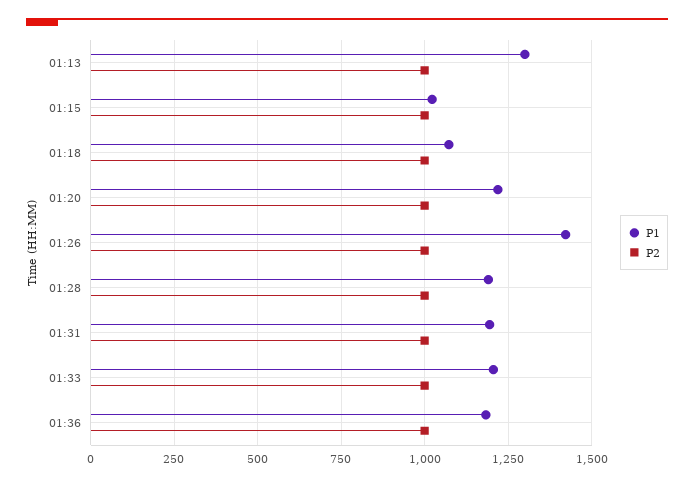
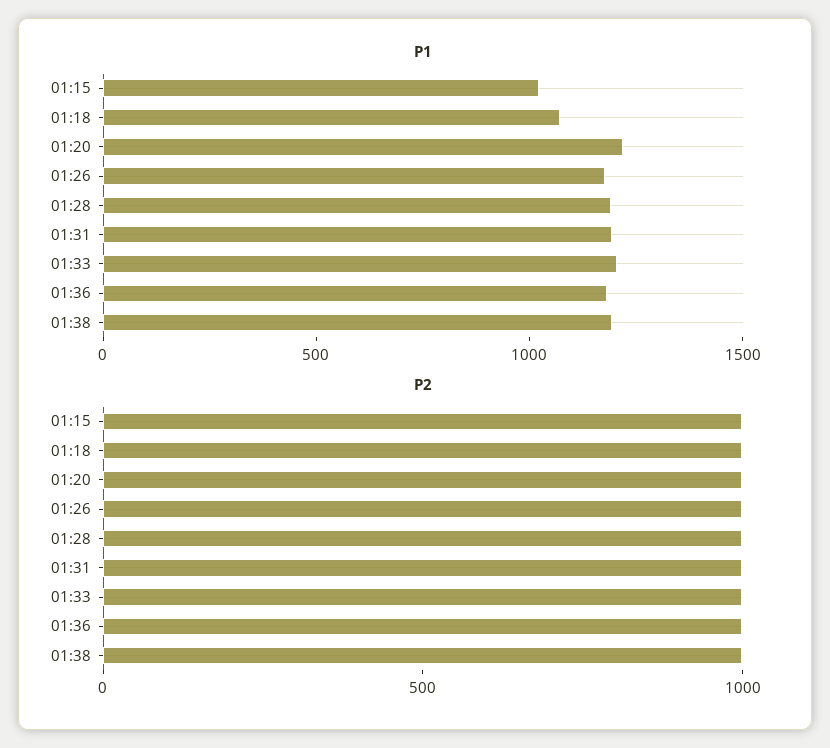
P1, 01:13: 1300 -> none
P2, 01:13: 1000 -> none
P1, 01:26: 1425 -> 1200
P1, 01:38: none -> 1200
P2, 01:38: none -> 1000

